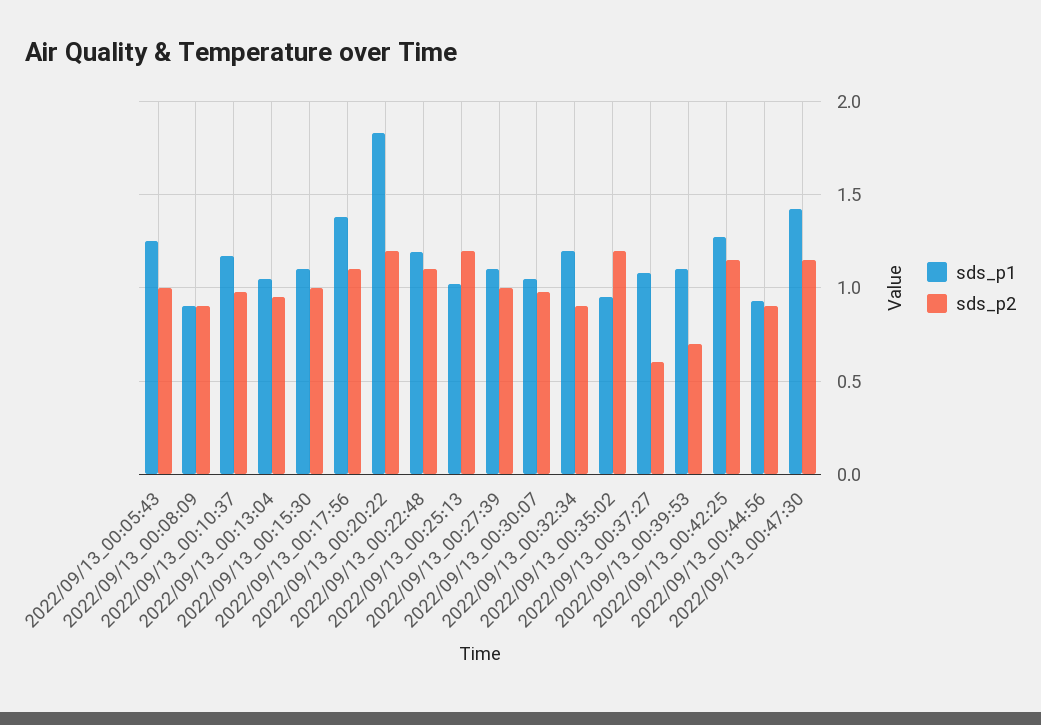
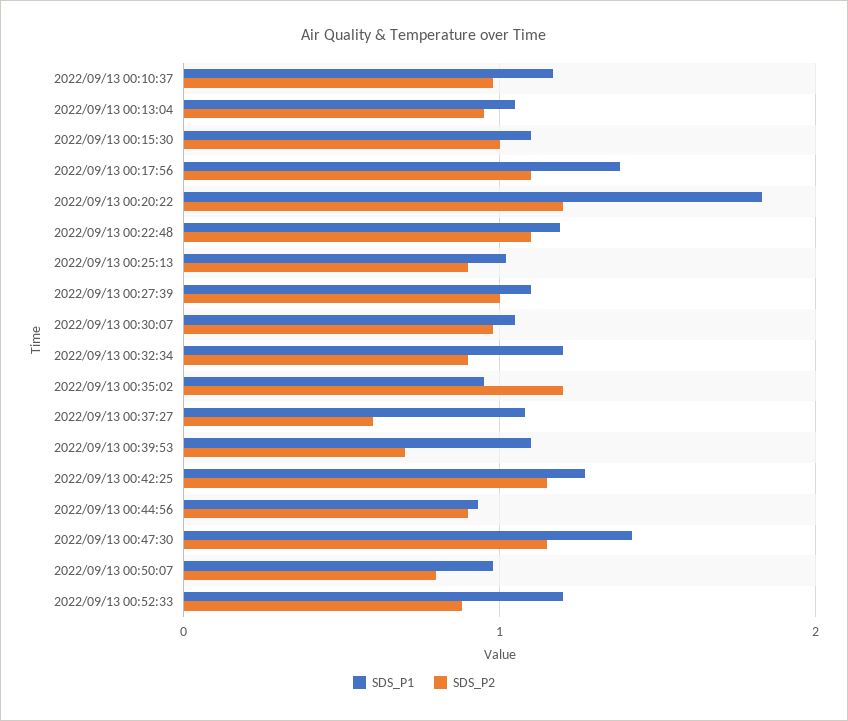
sds_p1, 2022/09/13_00:05:43: 1.25 -> none
sds_p2, 2022/09/13_00:05:43: 1 -> none
sds_p1, 2022/09/13_00:08:09: 0.9 -> none
sds_p2, 2022/09/13_00:08:09: 0.9 -> none
sds_p2, 2022/09/13_00:25:13: 1.2 -> 0.9
sds_p1, 2022/09/13 00:50:07: none -> 1
sds_p2, 2022/09/13 00:50:07: none -> 0.8
sds_p1, 2022/09/13 00:52:33: none -> 1.2
sds_p2, 2022/09/13 00:52:33: none -> 0.9

